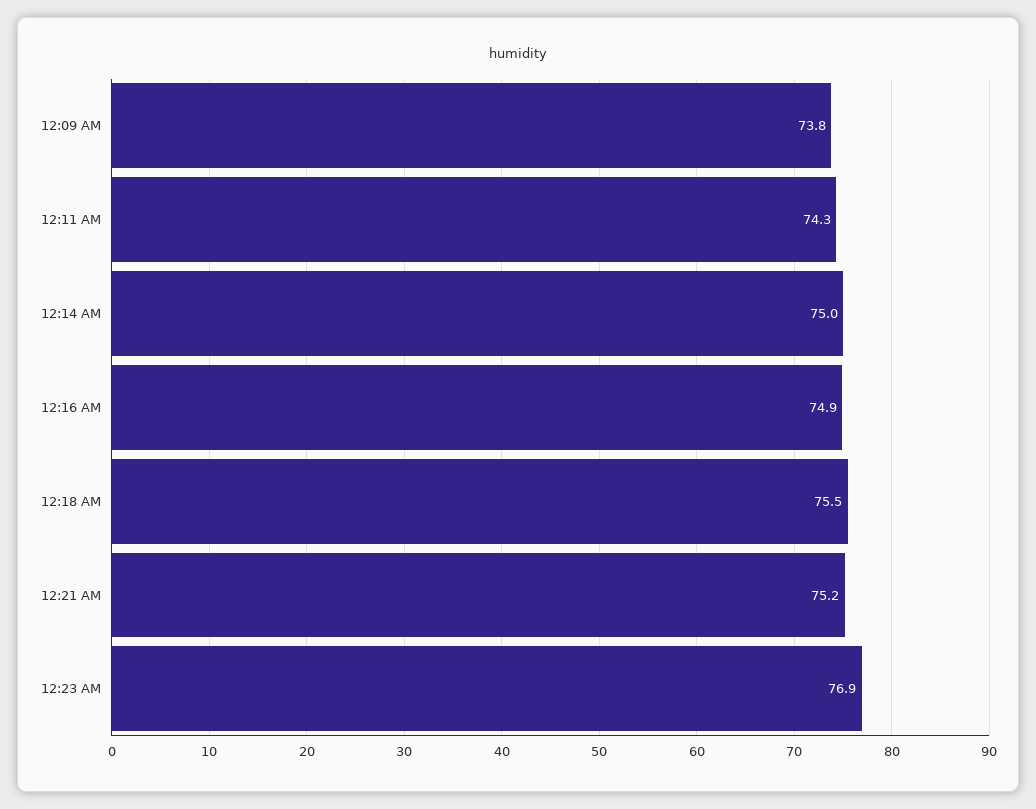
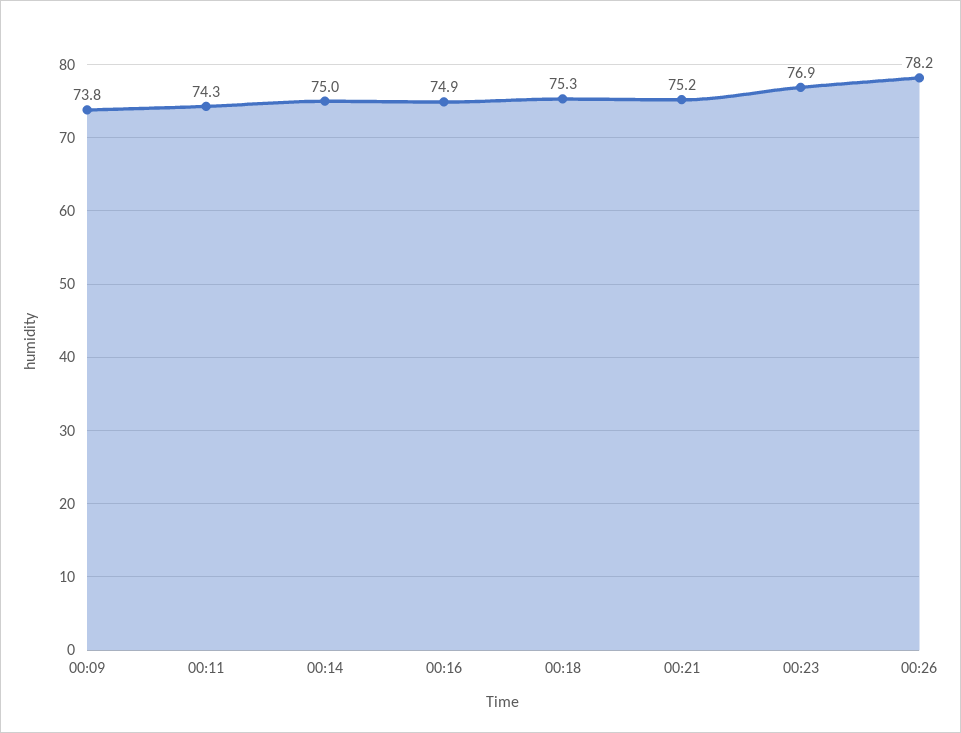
12:18 AM: 75.5 -> 75.3
00:26: none -> 78.2

